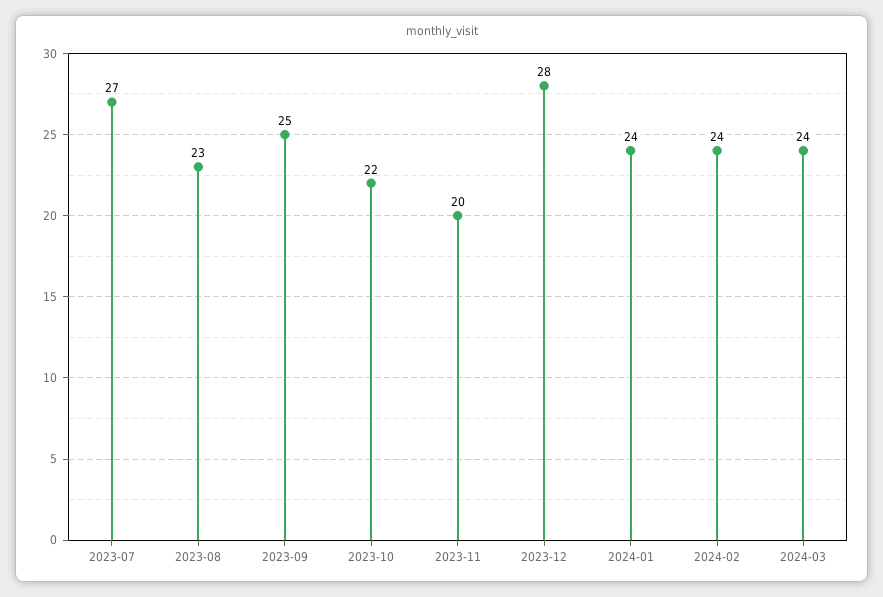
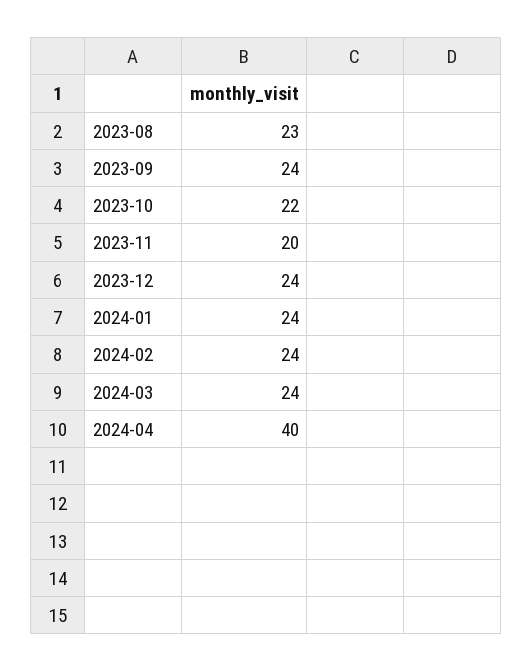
2023-07: 27 -> none
2023-09: 25 -> 24
2023-12: 28 -> 24
2024-04: none -> 40

